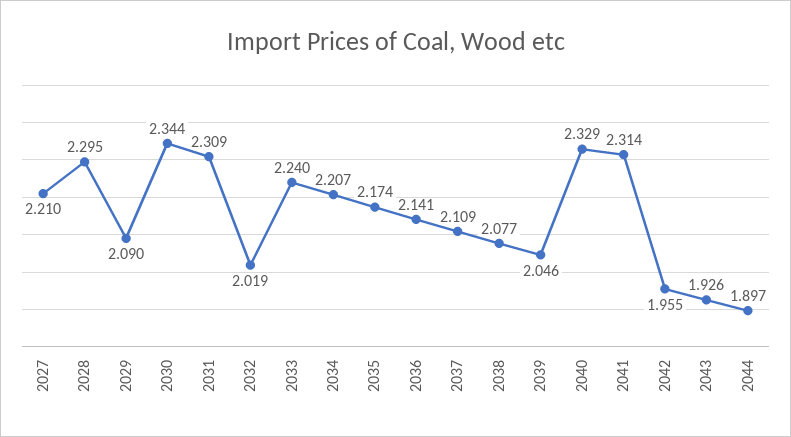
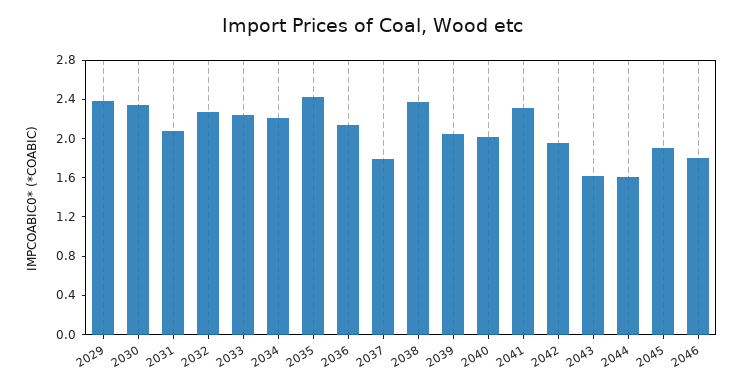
2027: 2.21 -> none
2028: 2.295 -> none
2029: 2.09 -> 2.4
2031: 2.309 -> 2.1
2032: 2.019 -> 2.3
2035: 2.174 -> 2.4
2037: 2.109 -> 1.8
2038: 2.077 -> 2.4
2040: 2.329 -> 2
2043: 1.926 -> 1.6
2044: 1.897 -> 1.6
2045: none -> 1.9
2046: none -> 1.8

